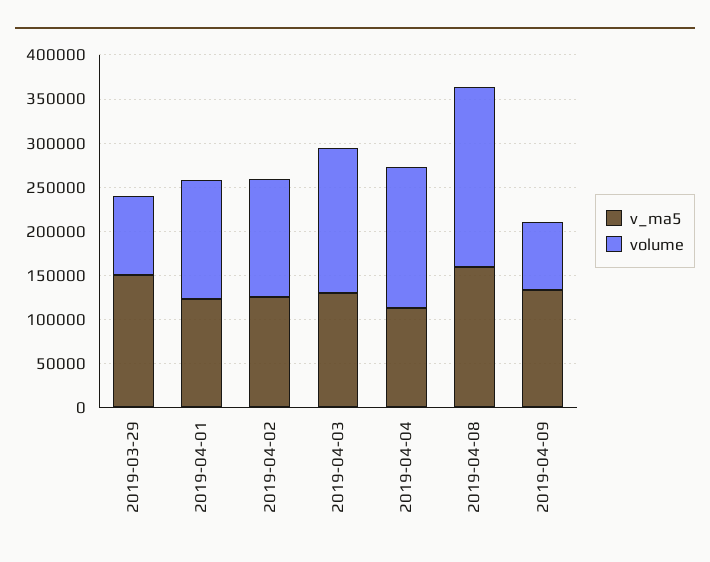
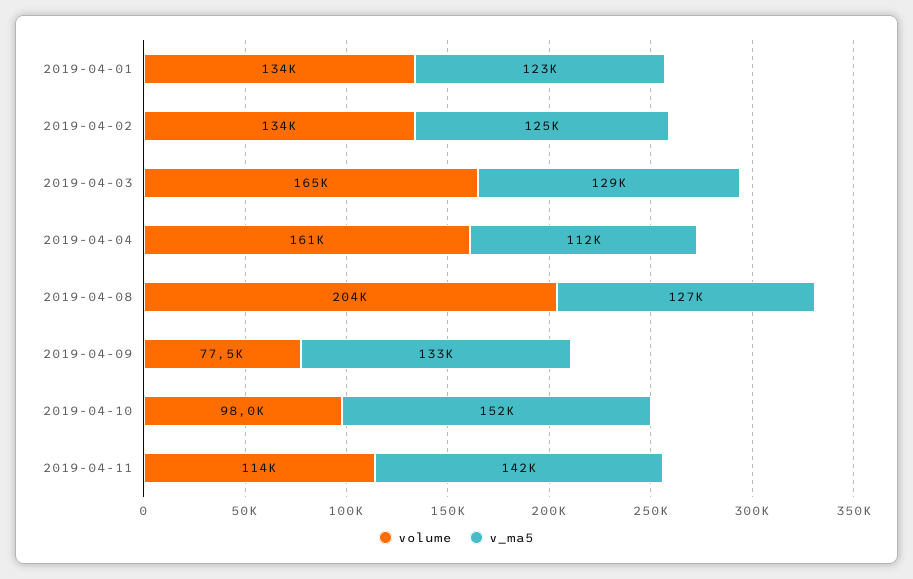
v_ma5, 2019-03-29: 150000 -> none
volume, 2019-03-29: 90000 -> none
v_ma5, 2019-04-08: 160000 -> 127000
volume, 2019-04-10: none -> 98000
v_ma5, 2019-04-10: none -> 152000
volume, 2019-04-11: none -> 114000
v_ma5, 2019-04-11: none -> 142000

